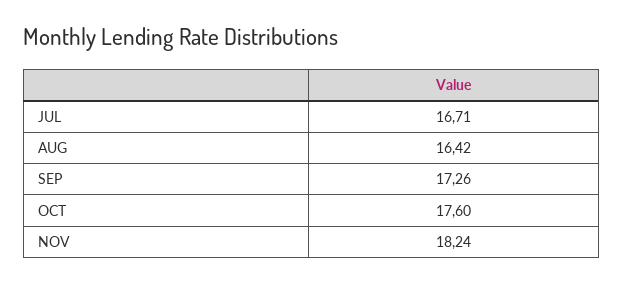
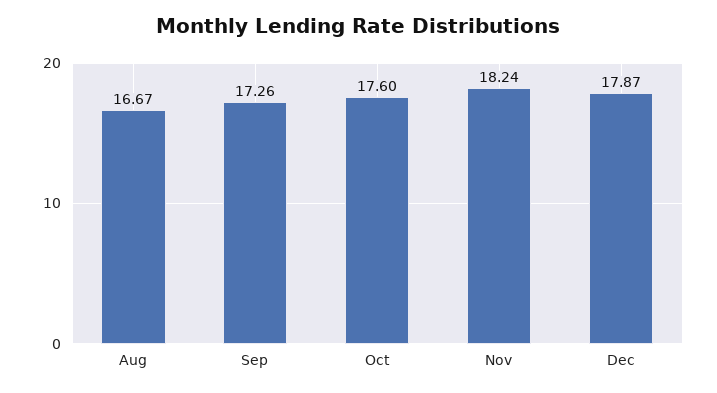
JUL: 16.71 -> none
AUG: 16.42 -> 16.67
Dec: none -> 17.87

